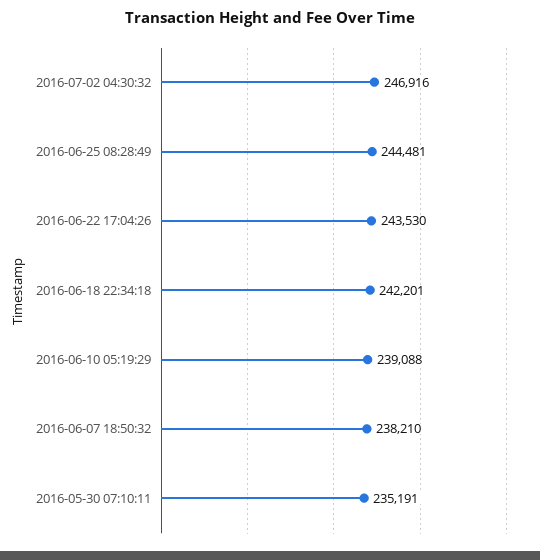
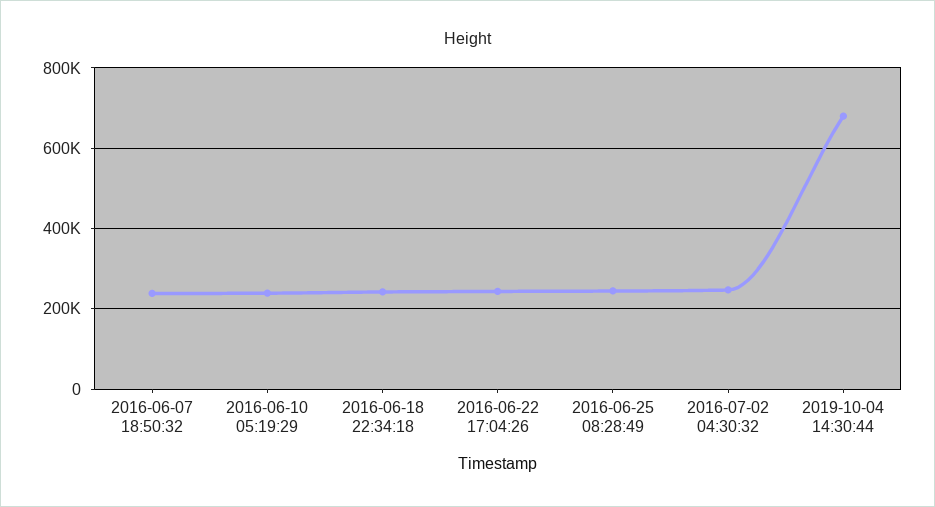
2016-05-30 07:10:11: 235191 -> none
2019-10-04 14:30:44: none -> 680000

